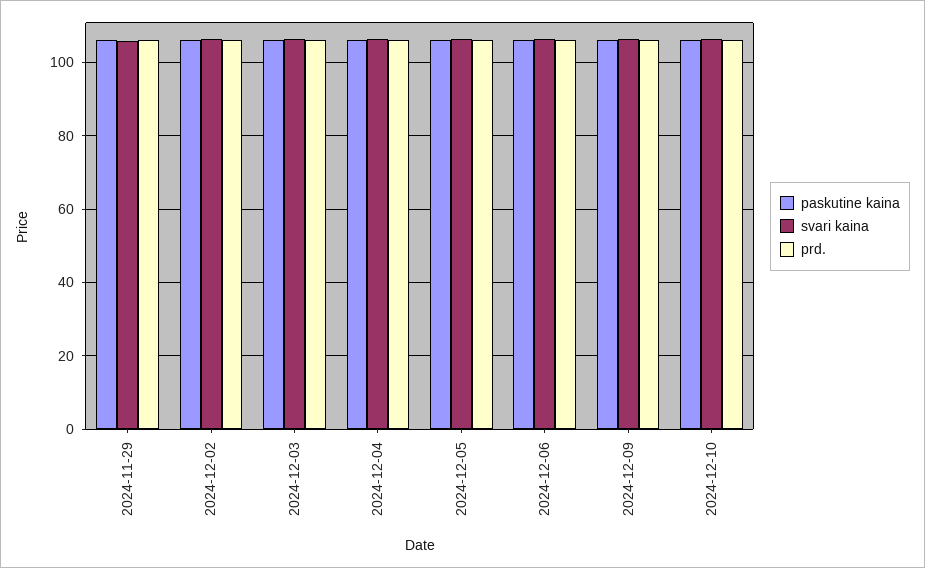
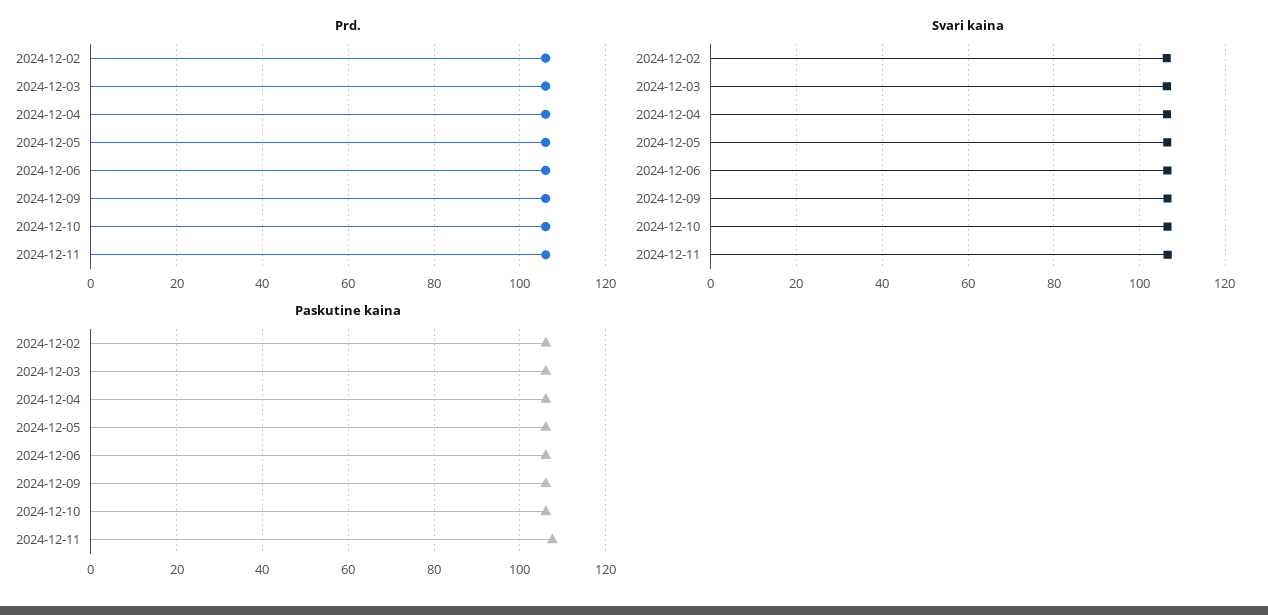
paskutine kaina, 2024-11-29: 106 -> none
svari kaina, 2024-11-29: 106 -> none
prd., 2024-11-29: 106 -> none
prd., 2024-12-11: none -> 106
svari kaina, 2024-12-11: none -> 106
paskutine kaina, 2024-12-11: none -> 108

